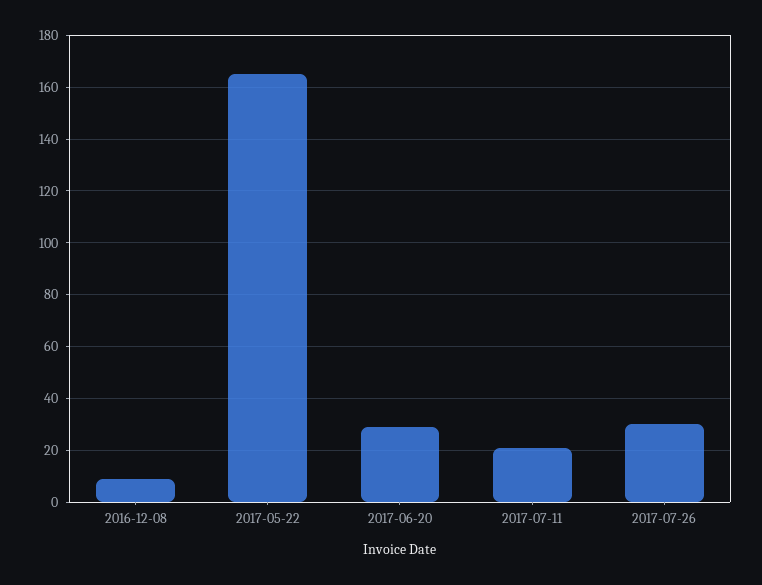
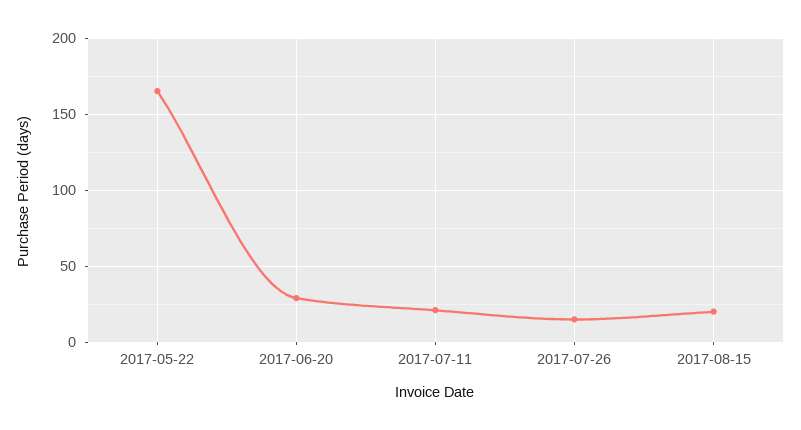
2016-12-08: 10 -> none
2017-07-26: 30 -> 15
2017-08-15: none -> 20

